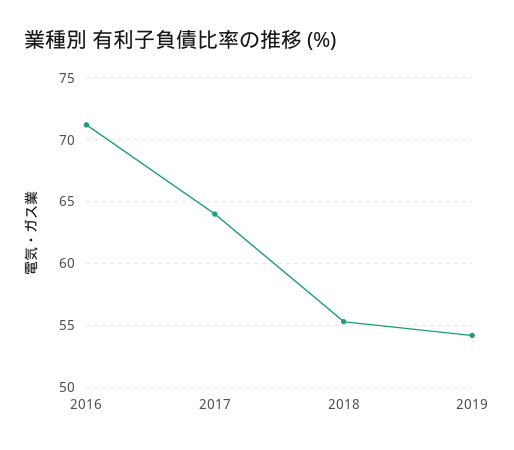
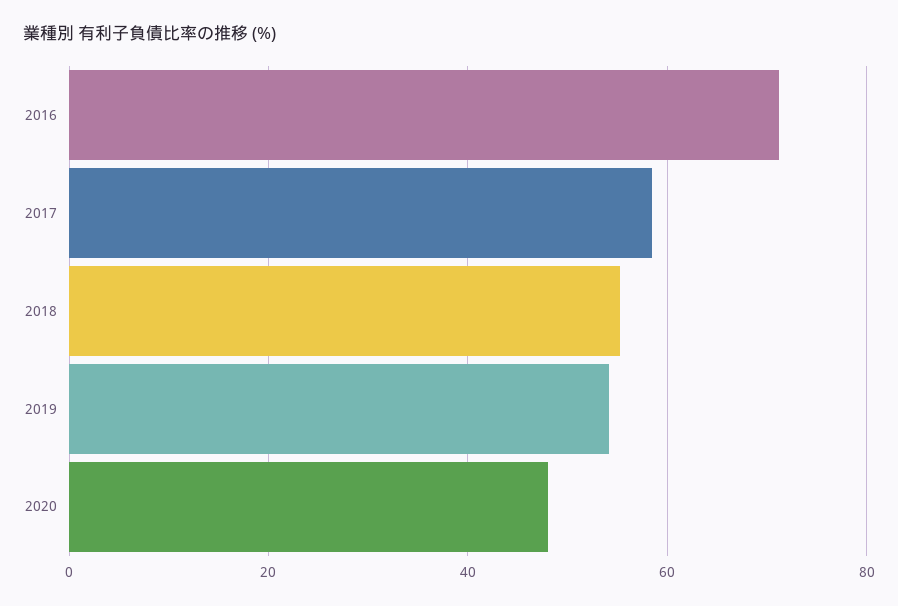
2017: 64 -> 58
2020: none -> 48

